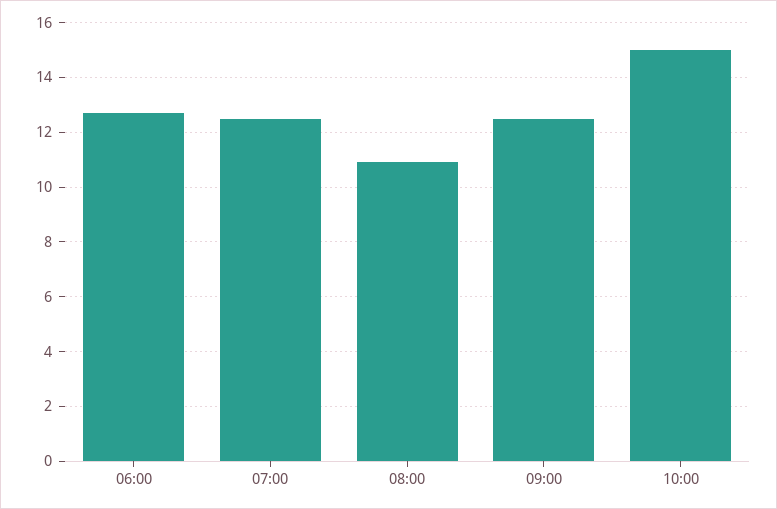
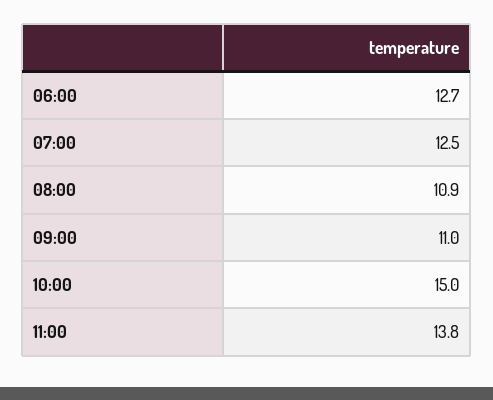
09:00: 12.5 -> 11
11:00: none -> 13.8

